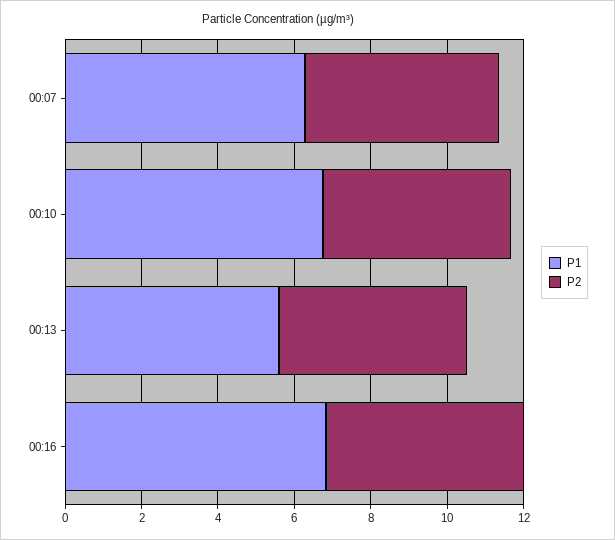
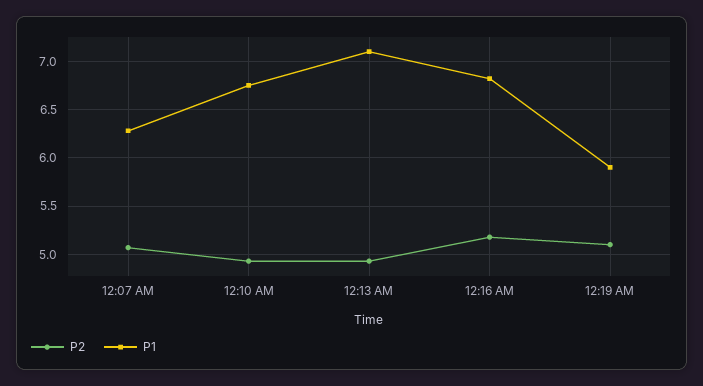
P1, 00:13: 5.5 -> 7.1
P2, 12:19 AM: none -> 5.1
P1, 12:19 AM: none -> 5.9

